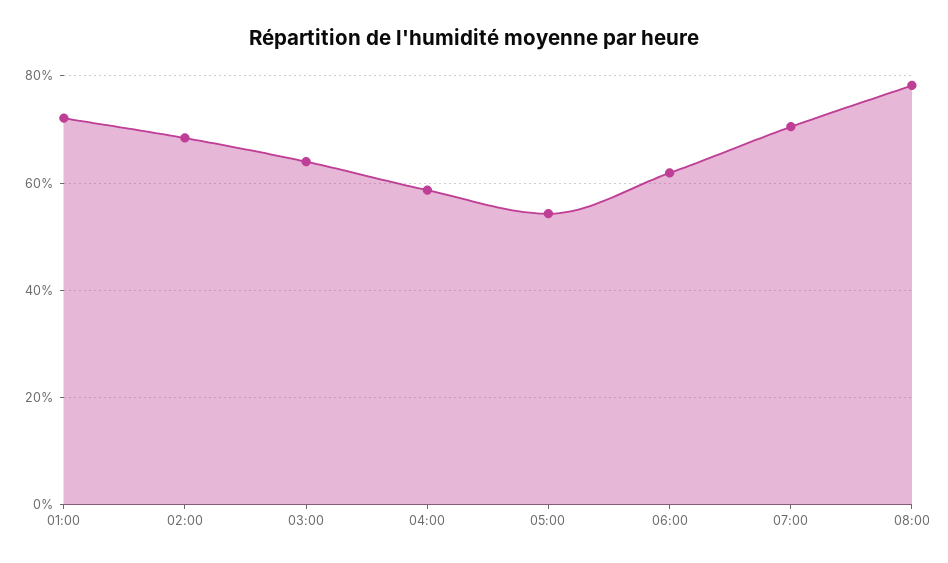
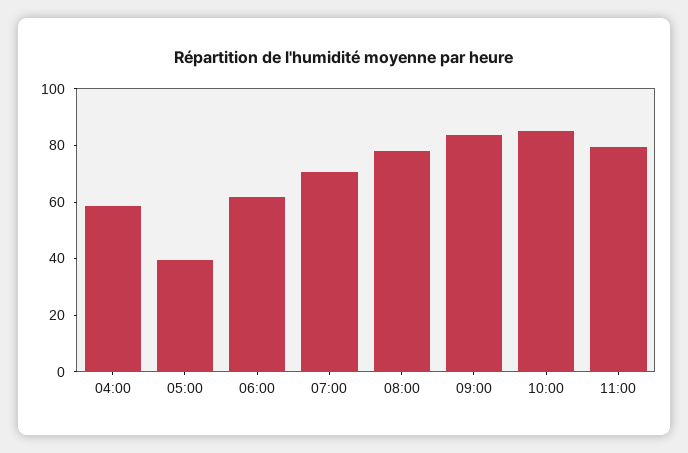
01:00: 72 -> none
02:00: 68 -> none
03:00: 64 -> none
05:00: 54 -> 40
09:00: none -> 85
10:00: none -> 85
11:00: none -> 80

